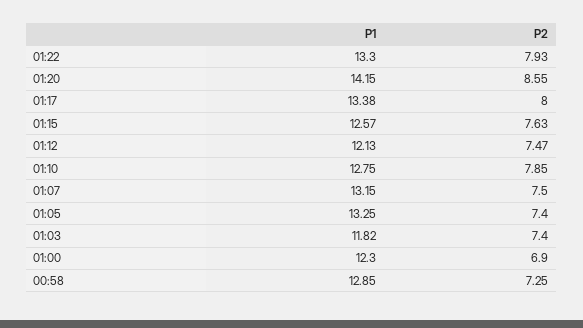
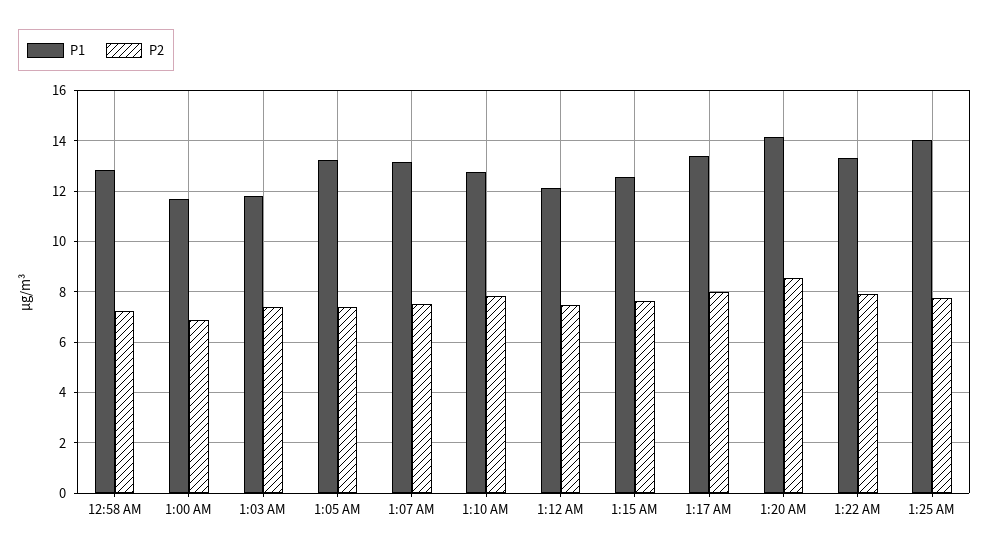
P1, 01:00: 12.3 -> 11.75
P1, 1:25 AM: none -> 14
P2, 1:25 AM: none -> 7.75

